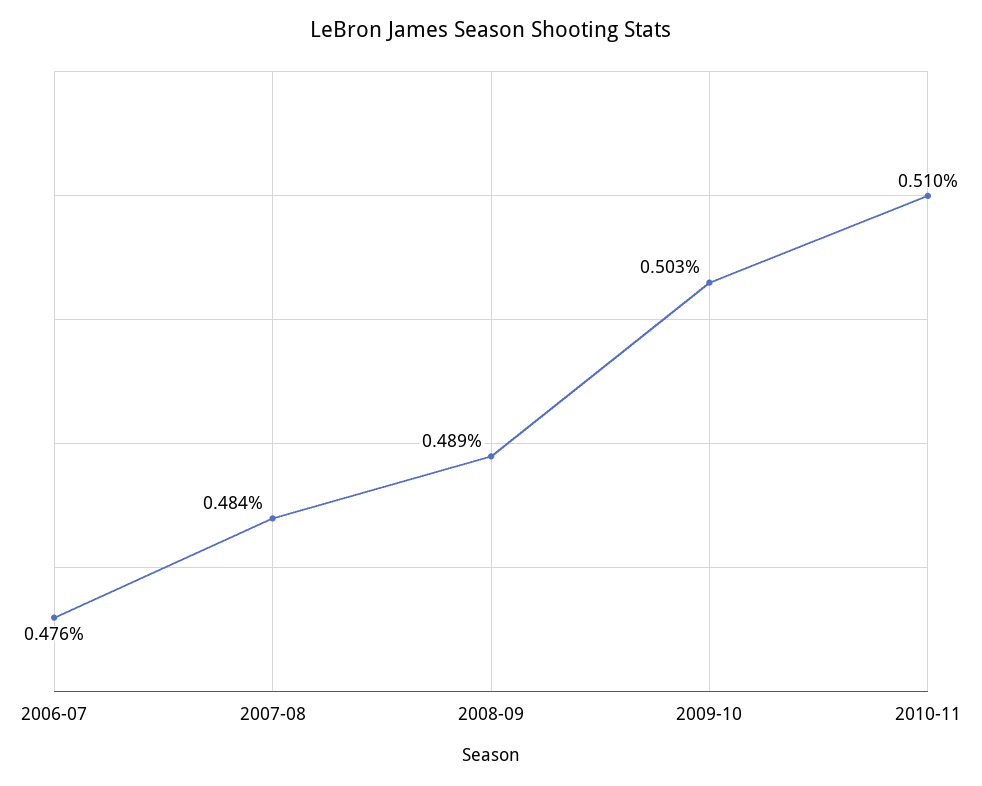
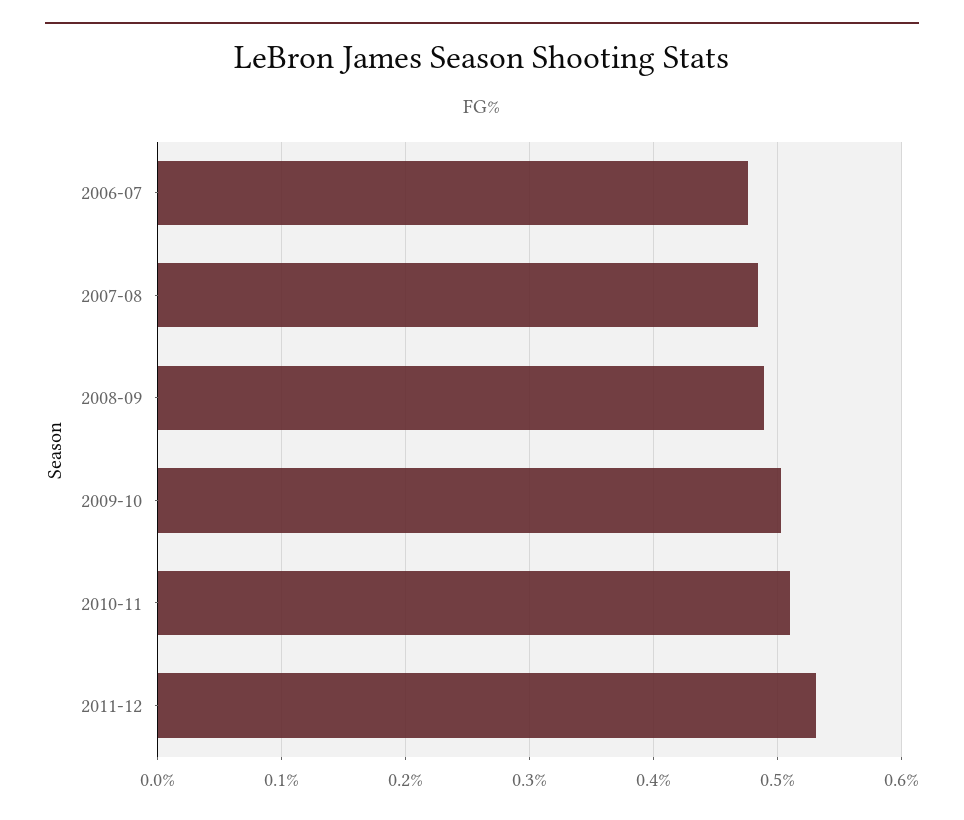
2011-12: none -> 0.53

